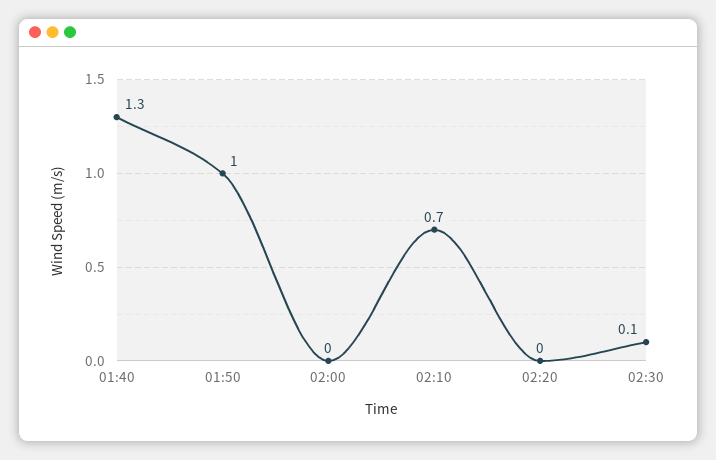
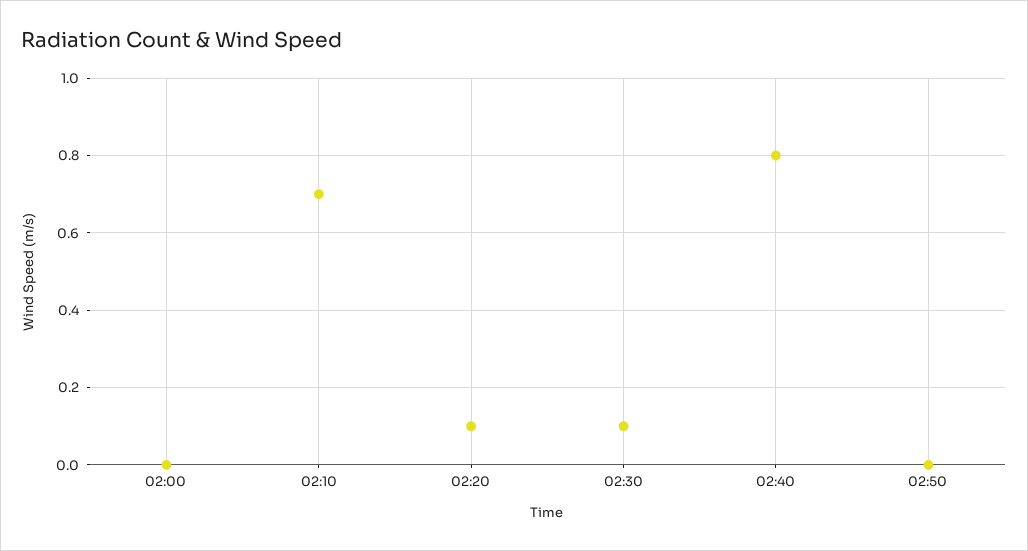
01:40: 1.3 -> none
01:50: 1 -> none
02:20: 0 -> 0.1
02:40: none -> 0.8
02:50: none -> 0

